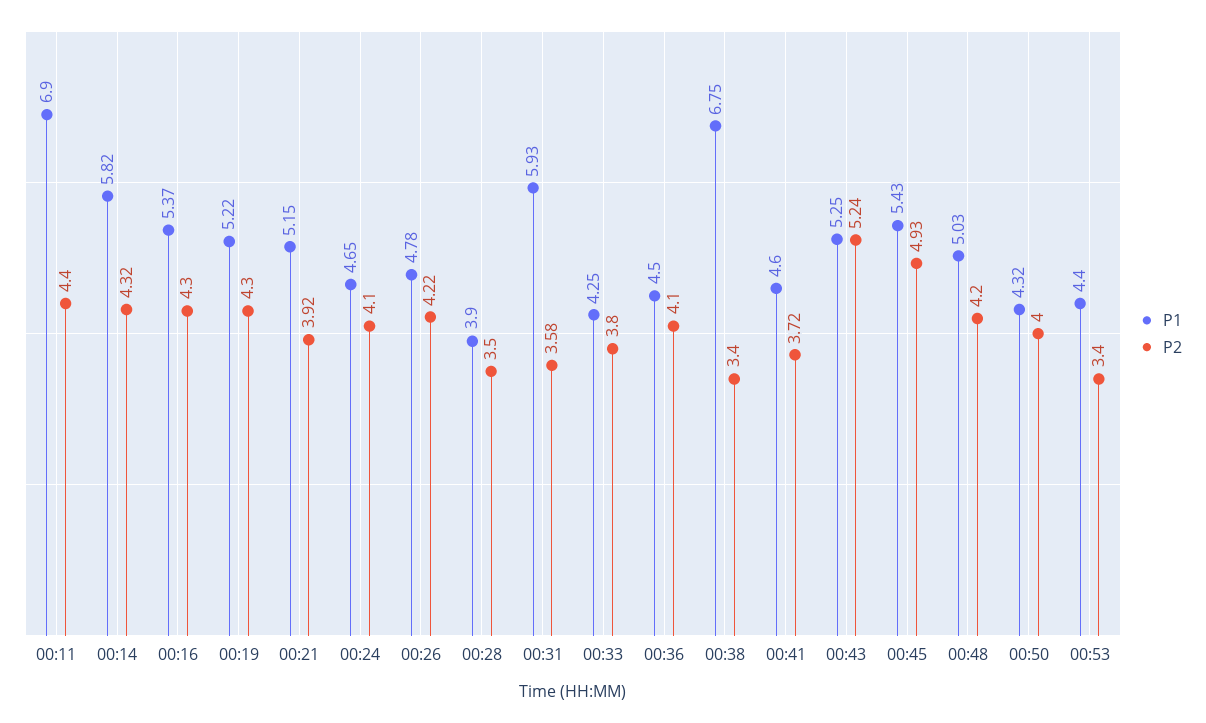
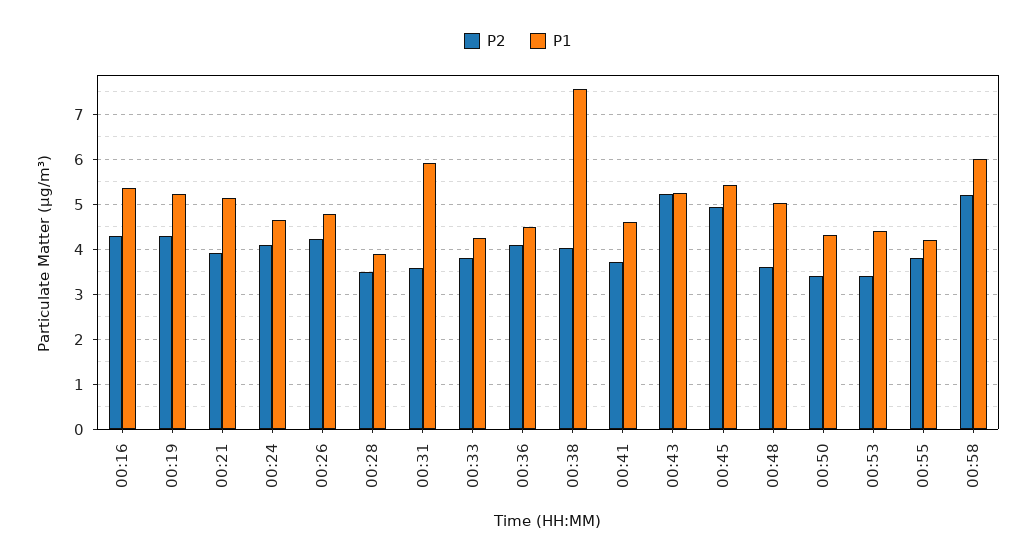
P1, 00:11: 6.9 -> none
P2, 00:11: 4.4 -> none
P1, 00:14: 5.82 -> none
P2, 00:14: 4.32 -> none
P1, 00:38: 6.75 -> 7.6
P2, 00:38: 3.4 -> 4
P2, 00:48: 4.2 -> 3.6
P2, 00:50: 4 -> 3.4
P2, 00:55: none -> 3.8
P1, 00:55: none -> 4.2
P2, 00:58: none -> 5.2
P1, 00:58: none -> 6

